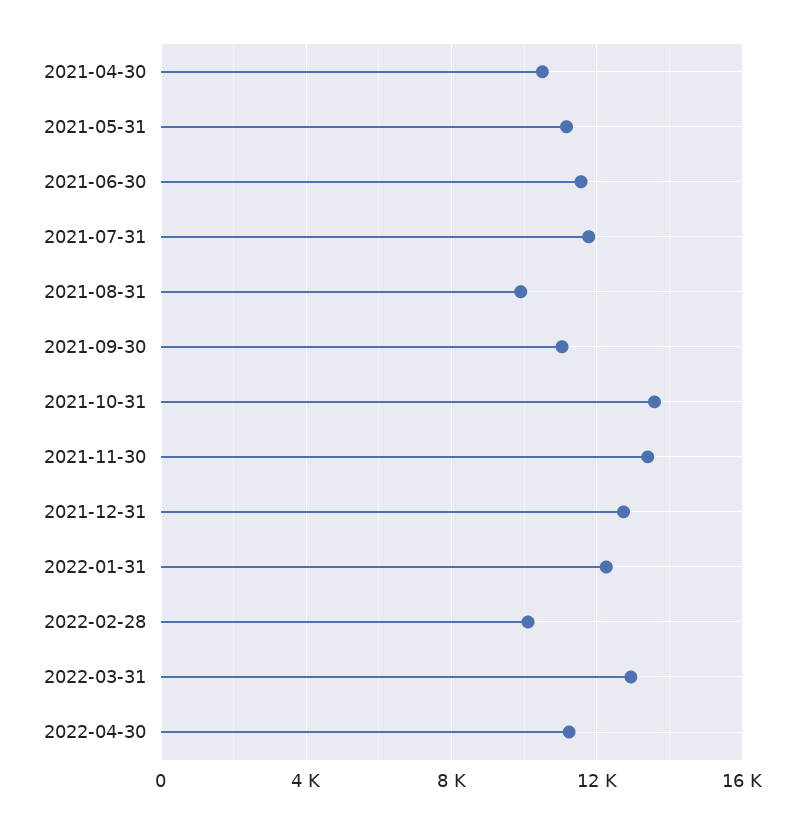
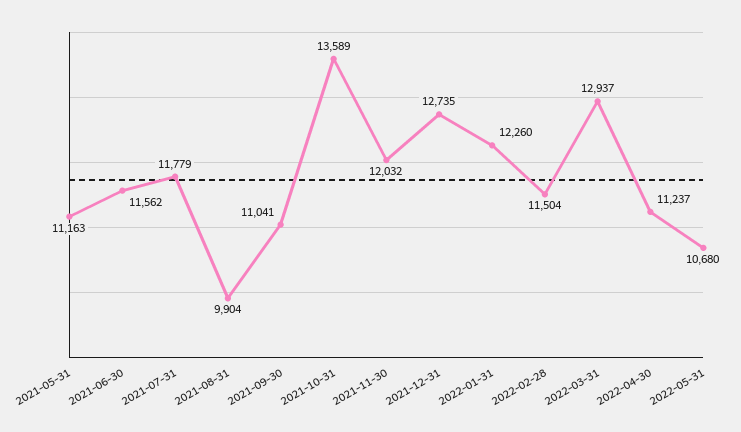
2021-04-30: 10500 -> none
2021-11-30: 13500 -> 12032
2022-02-28: 10000 -> 11504
2022-05-31: none -> 10680

